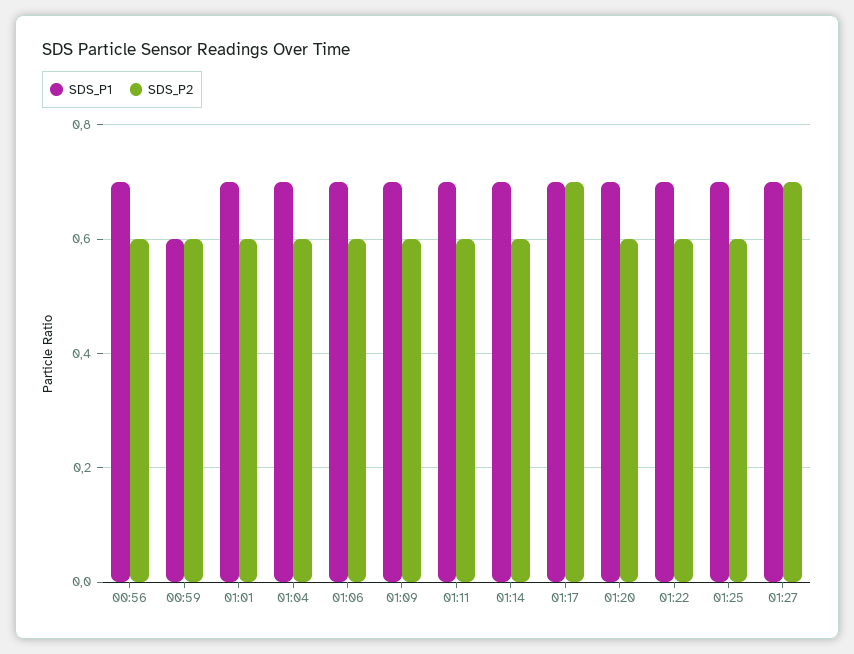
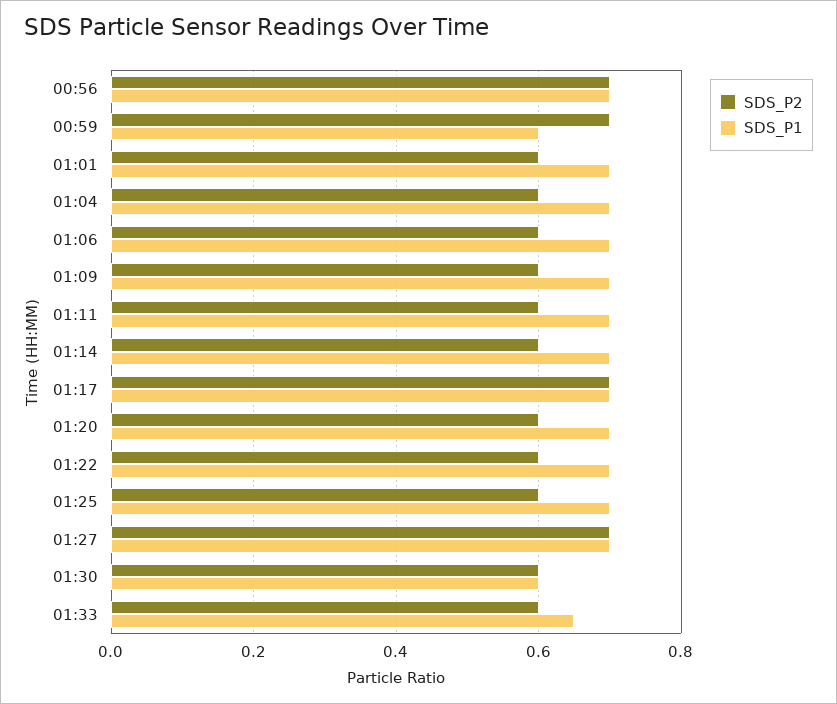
SDS_P2, 00:56: 0.6 -> 0.7
SDS_P2, 00:59: 0.6 -> 0.7
SDS_P2, 01:30: none -> 0.6
SDS_P1, 01:30: none -> 0.6
SDS_P2, 01:33: none -> 0.6
SDS_P1, 01:33: none -> 0.65

